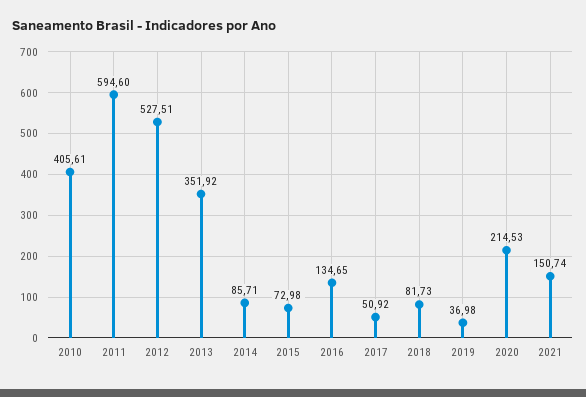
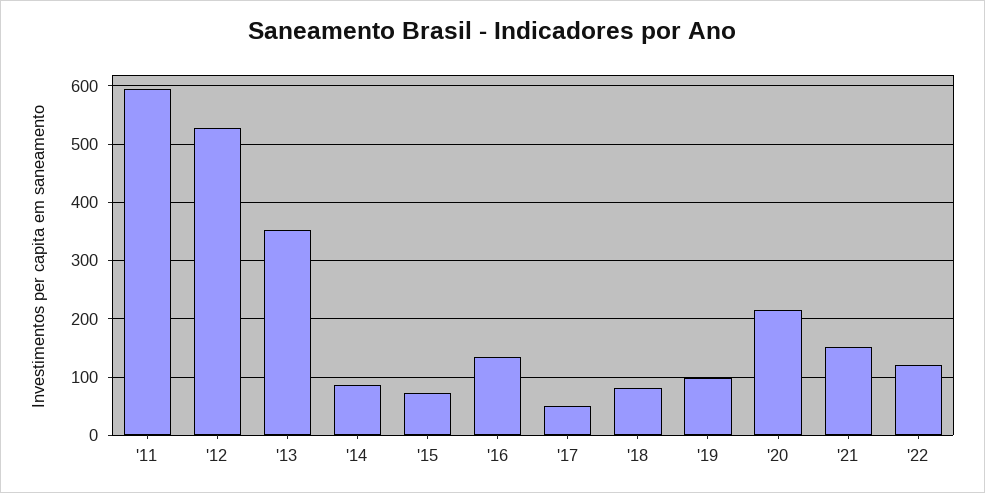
2010: 405.61 -> none
2019: 36.98 -> 100
'22: none -> 120

